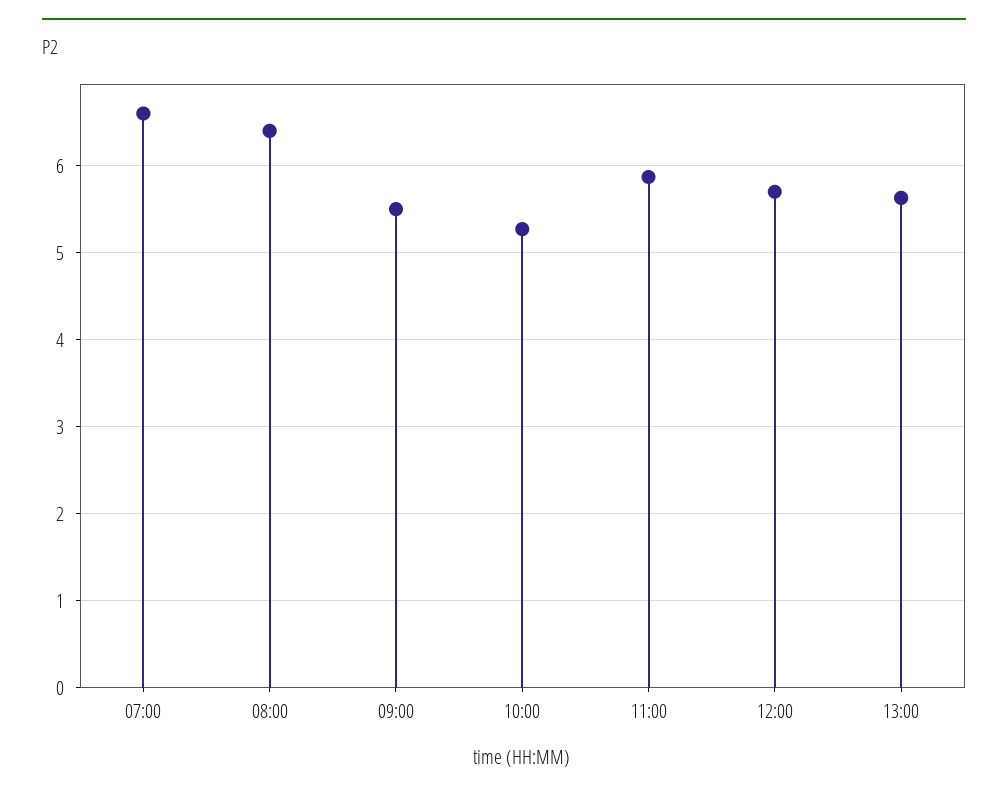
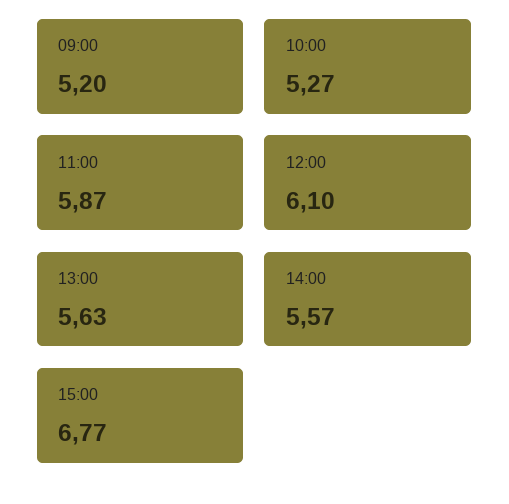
07:00: 6.6 -> none
08:00: 6.4 -> none
09:00: 5.5 -> 5.2
12:00: 5.7 -> 6.1
14:00: none -> 5.57
15:00: none -> 6.77

